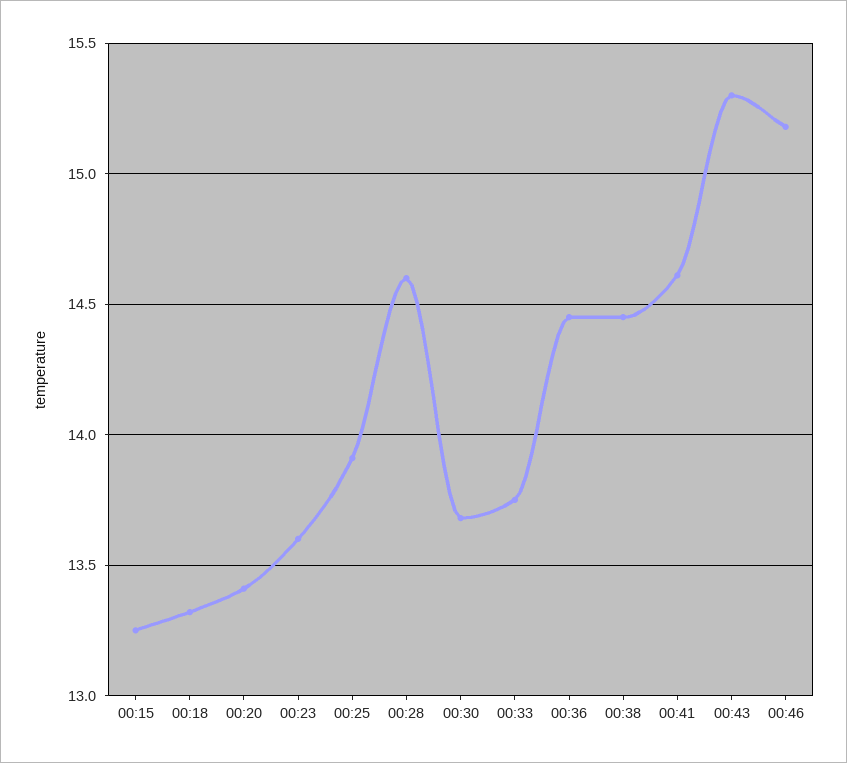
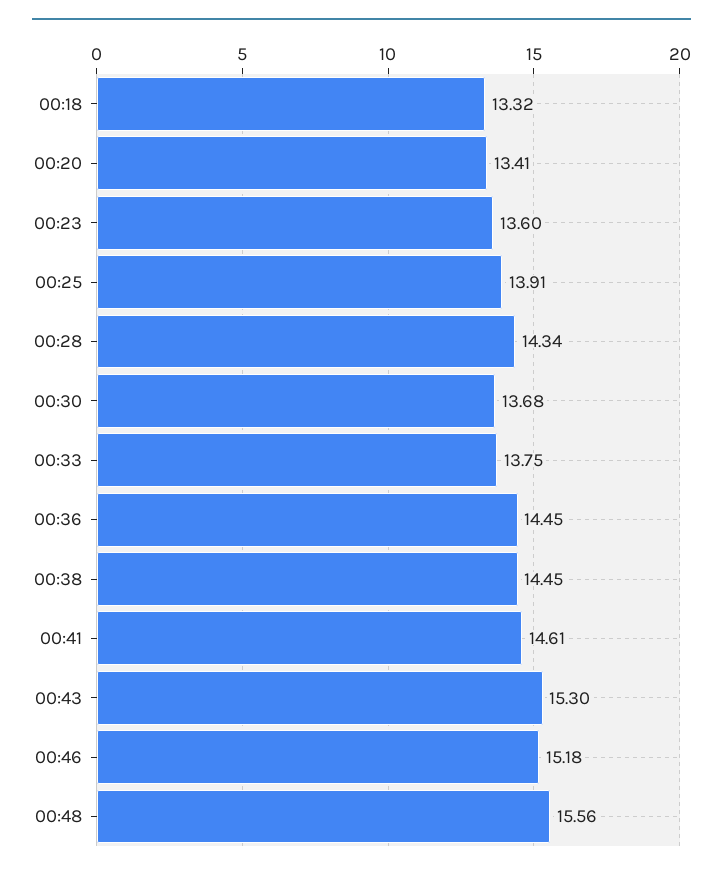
00:15: 13.25 -> none
00:28: 14.6 -> 14.34
00:48: none -> 15.56

